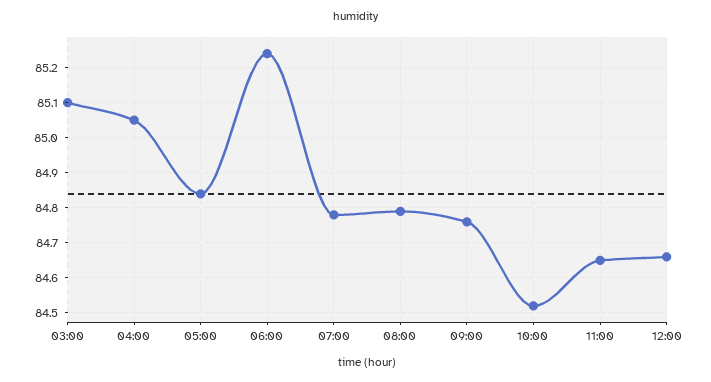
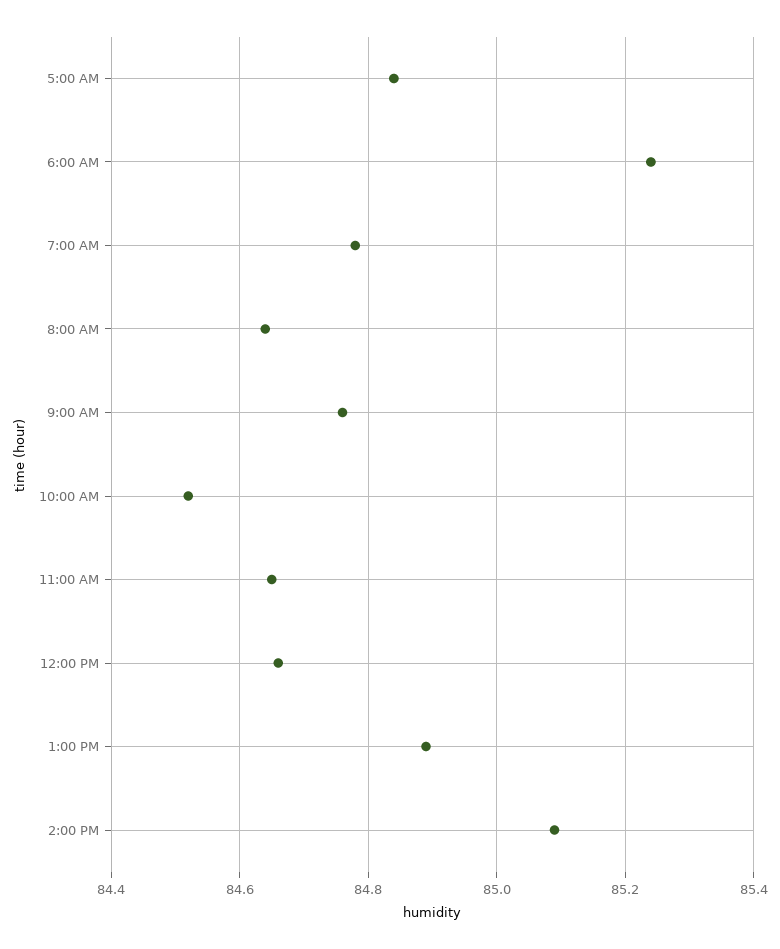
03:00: 85.1 -> none
04:00: 85.05 -> none
08:00: 84.8 -> 84.65
1:00 PM: none -> 84.9
2:00 PM: none -> 85.1

